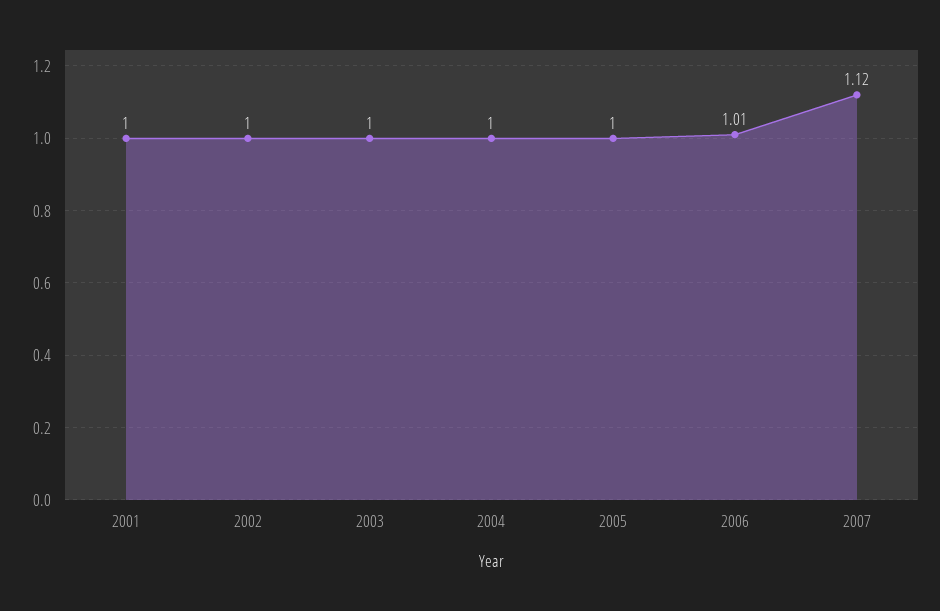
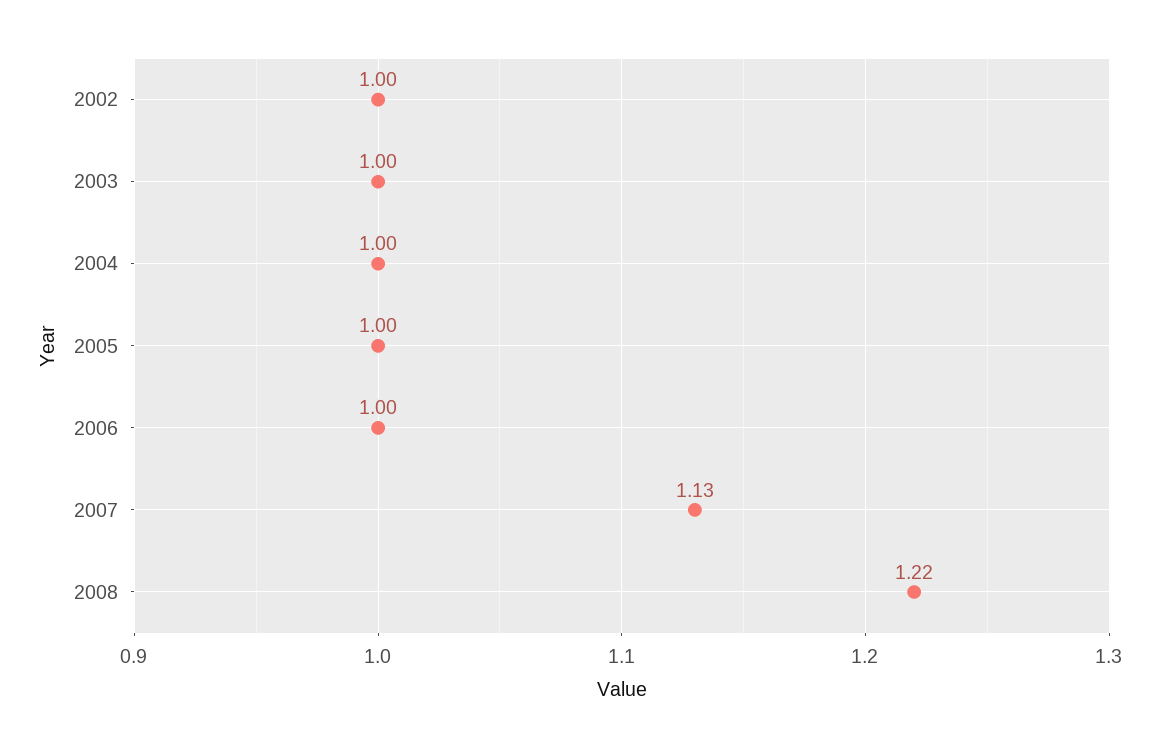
2001: 1 -> none
2006: 1.01 -> 1
2007: 1.12 -> 1.13
2008: none -> 1.22

